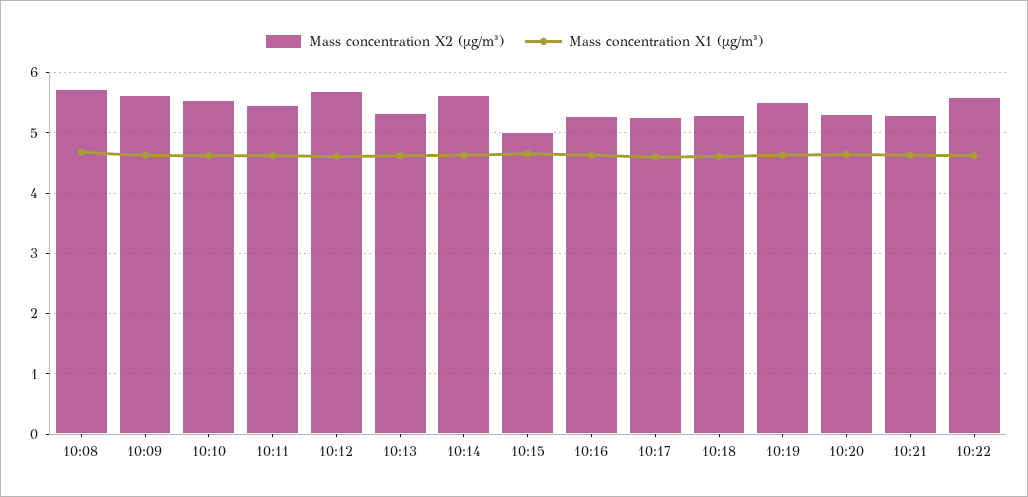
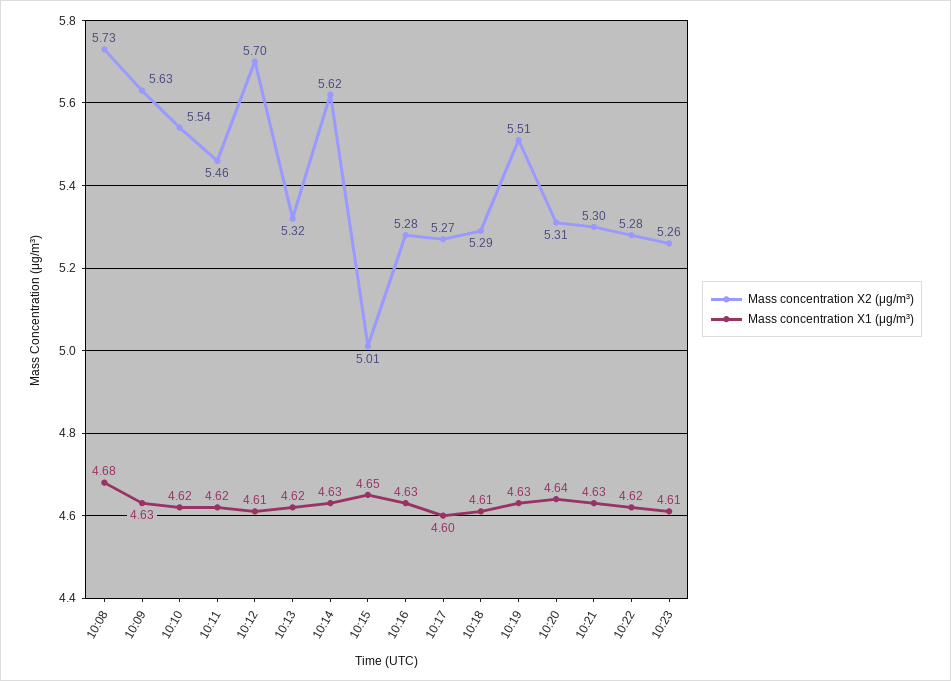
Mass concentration X2 (μg/m³), 10:22: 5.6 -> 5.28
Mass concentration X2 (μg/m³), 10:23: none -> 5.26
Mass concentration X1 (μg/m³), 10:23: none -> 4.61

